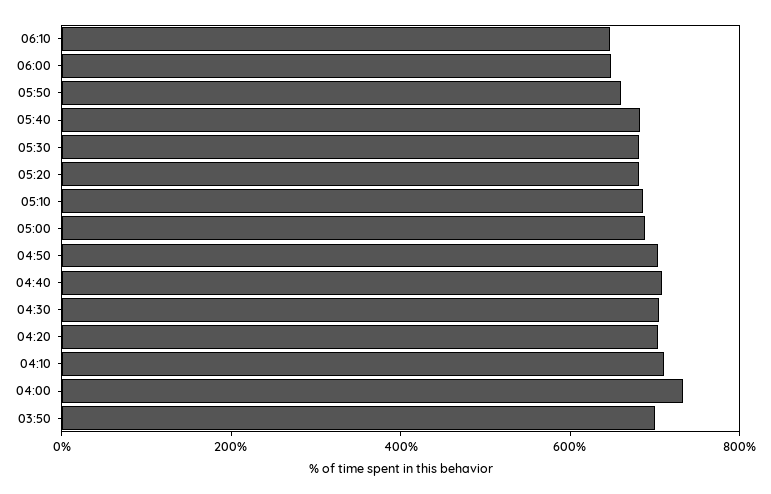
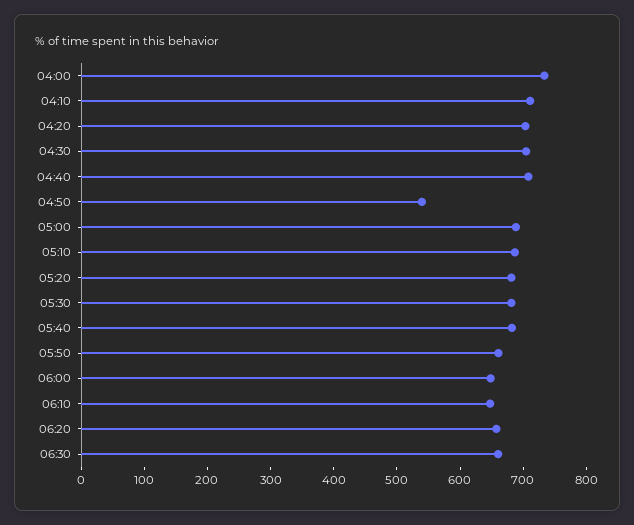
04:50: 700 -> 540
03:50: 700 -> none
06:20: none -> 660
06:30: none -> 660

